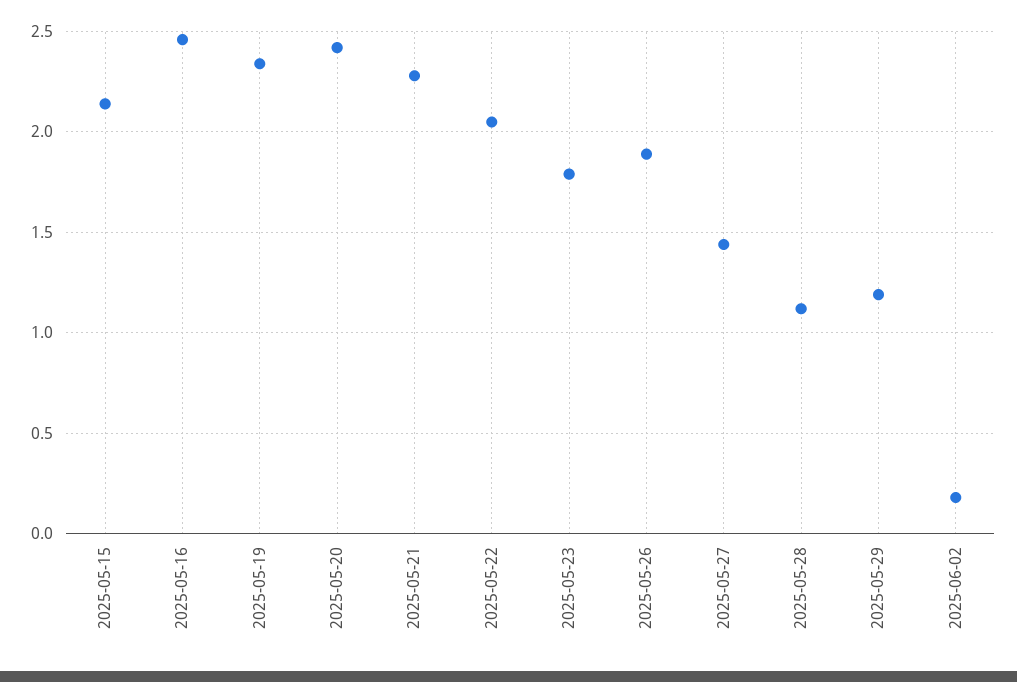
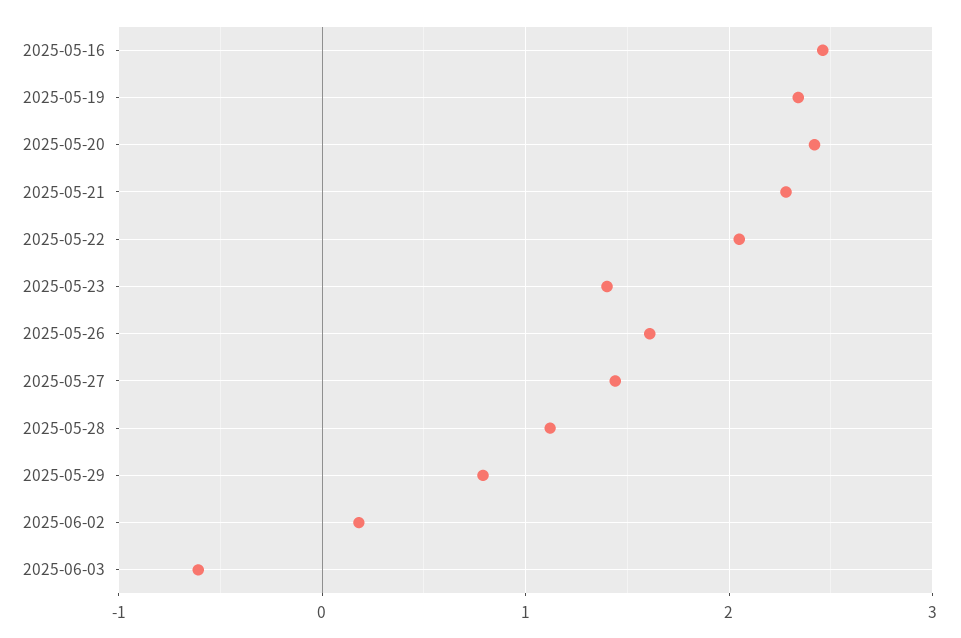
2025-05-15: 2.15 -> none
2025-05-23: 1.8 -> 1.4
2025-05-26: 1.9 -> 1.6
2025-05-29: 1.2 -> 0.8
2025-06-03: none -> -0.6

